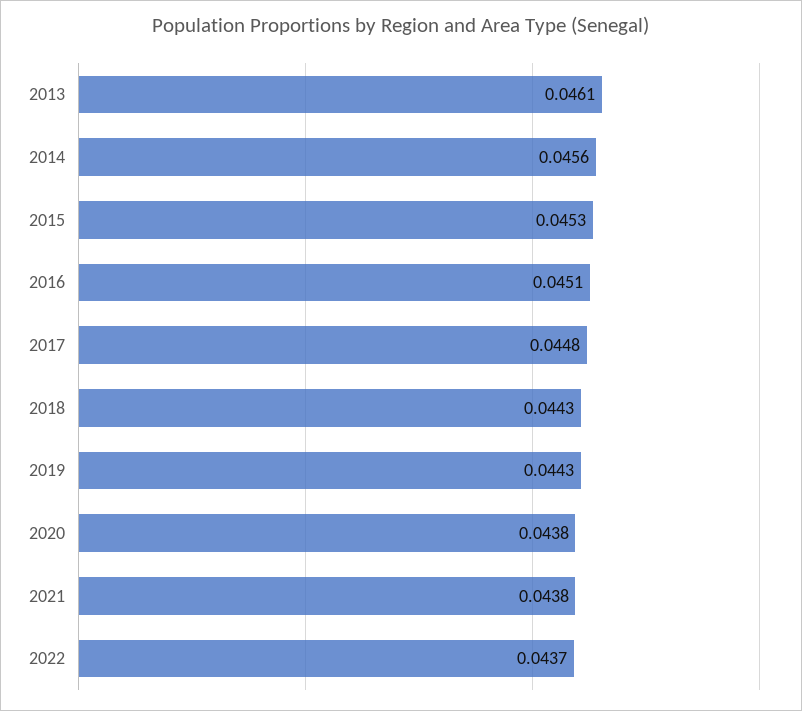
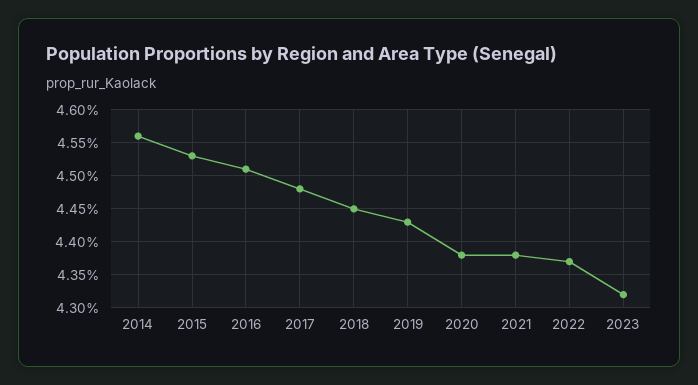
2013: 0.0461 -> none
2018: 0.0443 -> 0.0445
2023: none -> 0.0432

